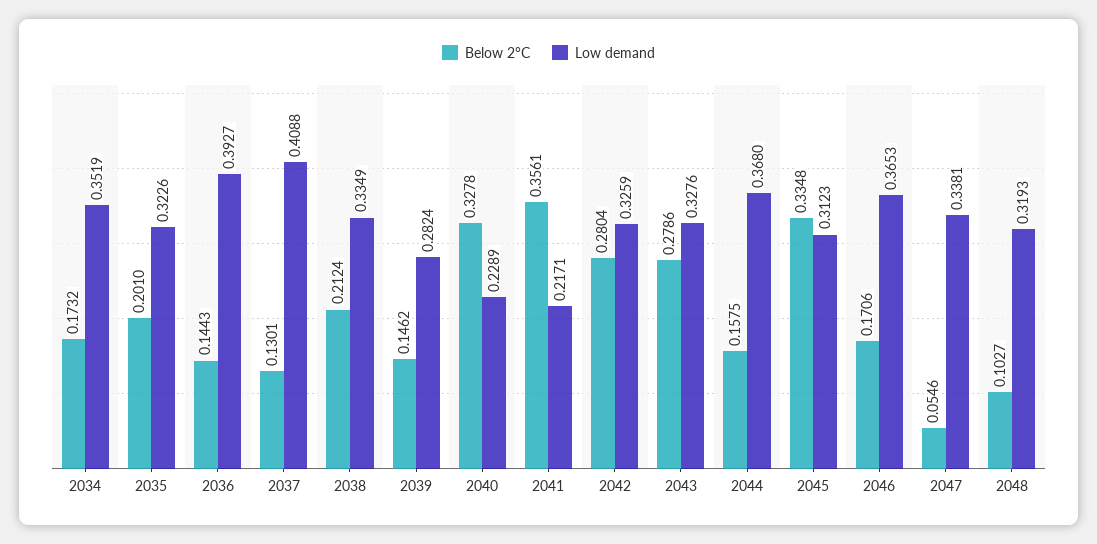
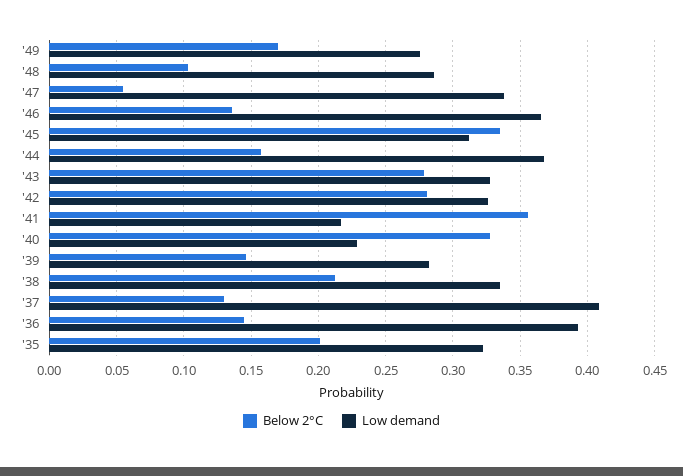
Below 2°C, 2034: 0.1732 -> none
Low demand, 2034: 0.3519 -> none
Below 2°C, 2046: 0.1706 -> 0.135
Low demand, 2048: 0.3193 -> 0.285
Below 2°C, '49: none -> 0.17
Low demand, '49: none -> 0.275

